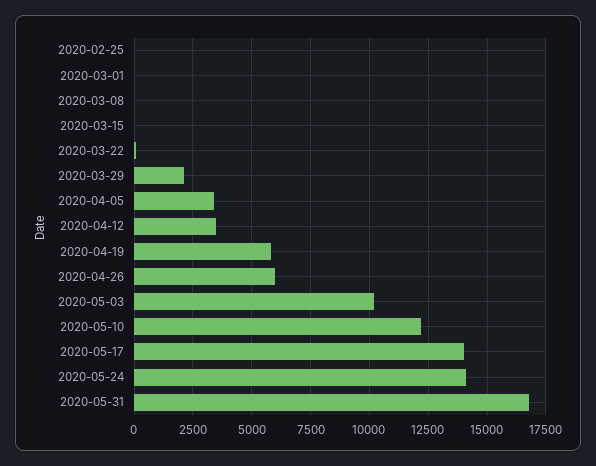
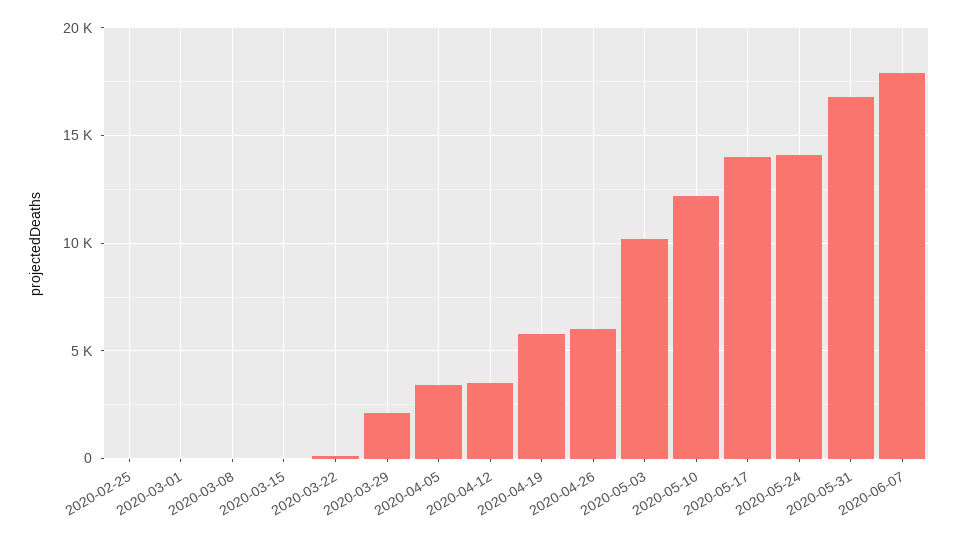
2020-06-07: none -> 18000

